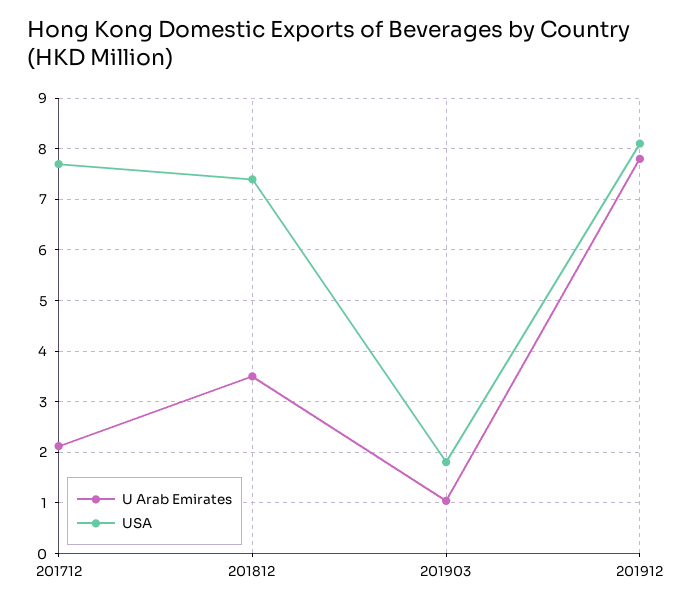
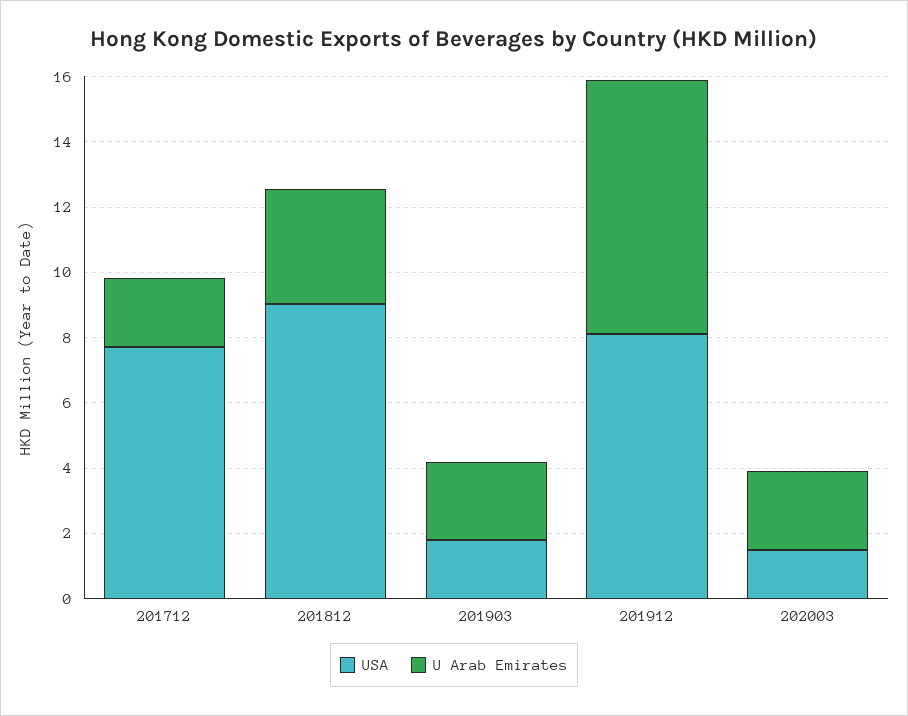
USA, 201812: 7.4 -> 9
U Arab Emirates, 201903: 1 -> 2.5
USA, 202003: none -> 1.5
U Arab Emirates, 202003: none -> 2.5

